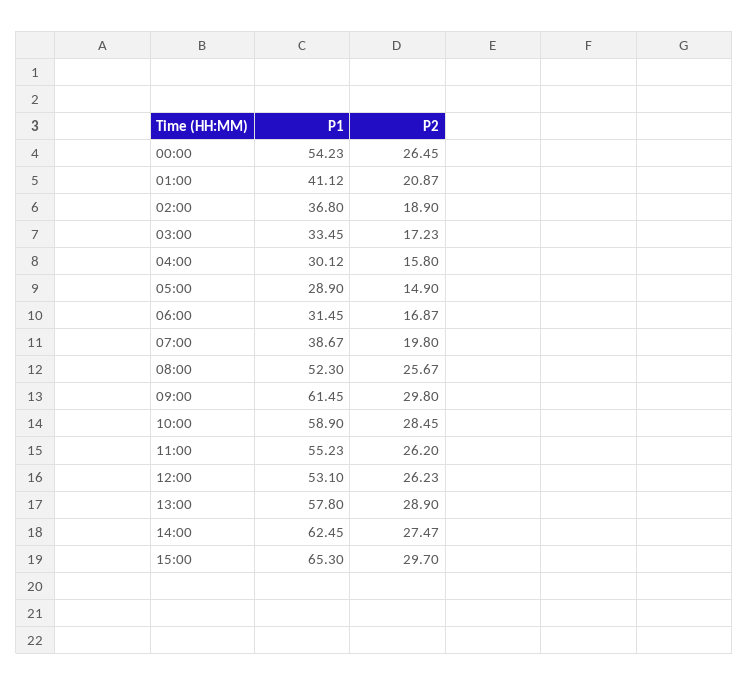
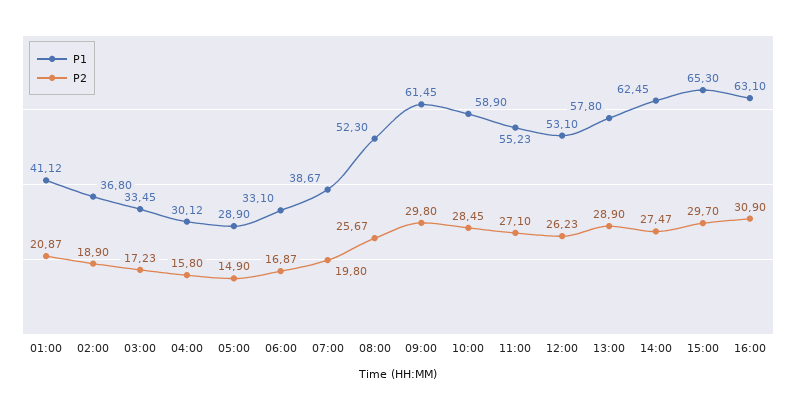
P1, 00:00: 54.23 -> none
P2, 00:00: 26.45 -> none
P1, 06:00: 31.45 -> 33.1
P2, 11:00: 26.2 -> 27.1
P1, 16:00: none -> 63.1
P2, 16:00: none -> 30.9

